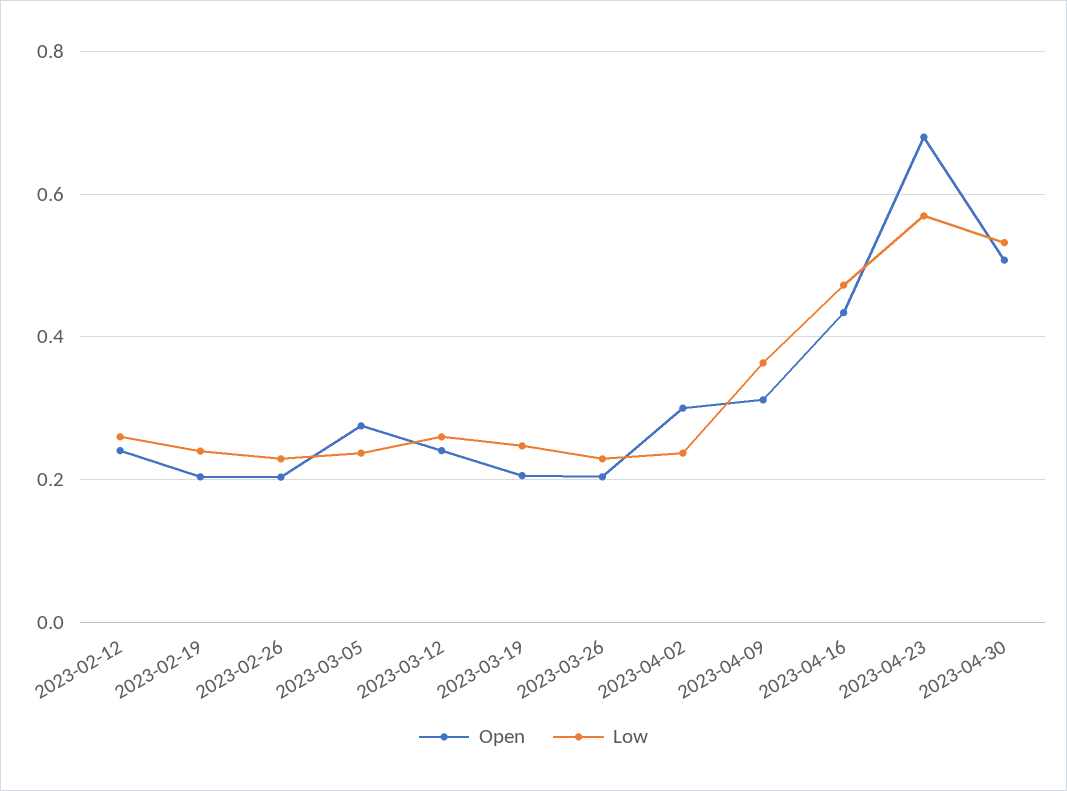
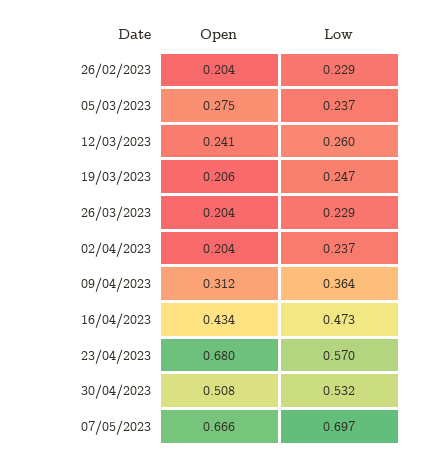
Open, 2023-02-12: 0.24 -> none
Low, 2023-02-12: 0.26 -> none
Open, 2023-02-19: 0.2 -> none
Low, 2023-02-19: 0.24 -> none
Open, 2023-04-02: 0.3 -> 0.204
Open, 07/05/2023: none -> 0.666
Low, 07/05/2023: none -> 0.697

